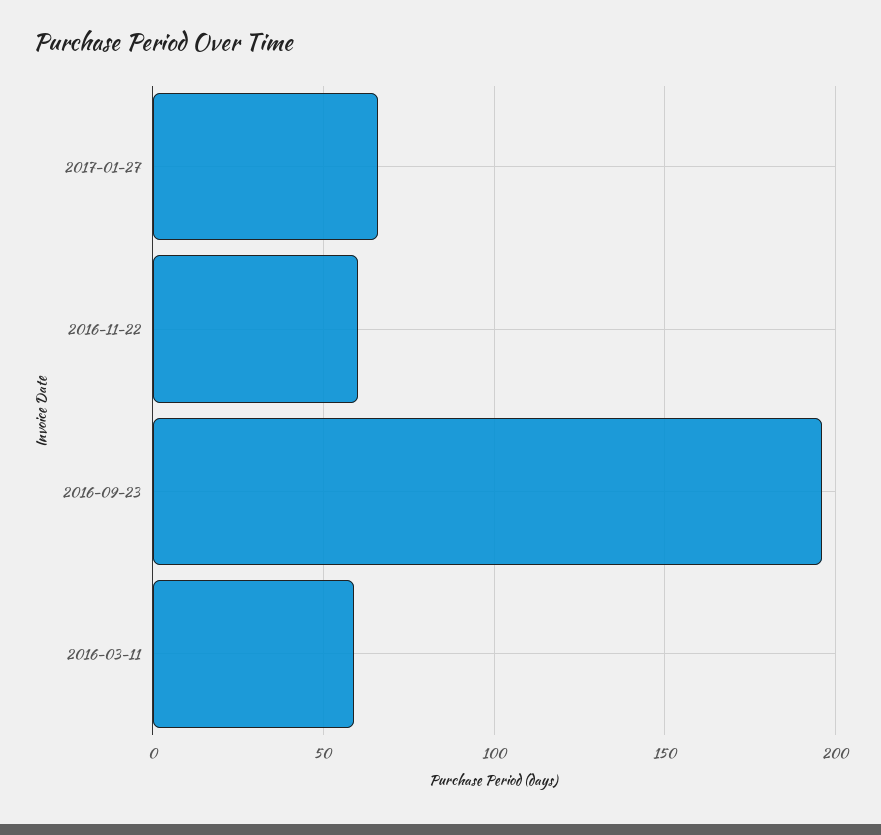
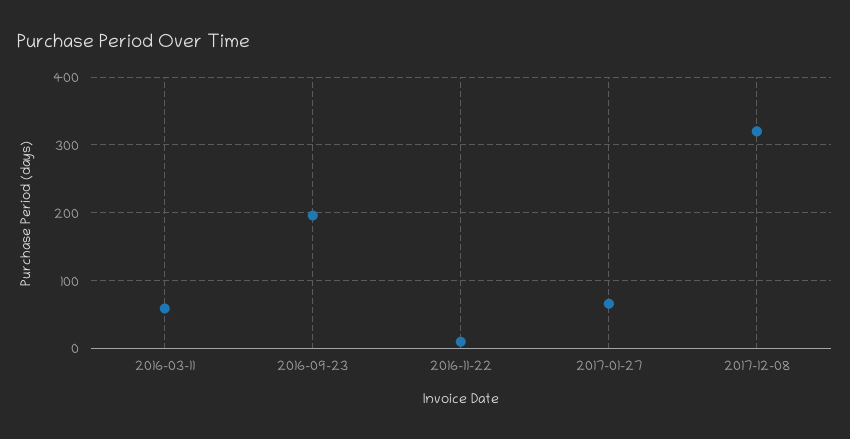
2016-11-22: 60 -> 10
2017-12-08: none -> 320

